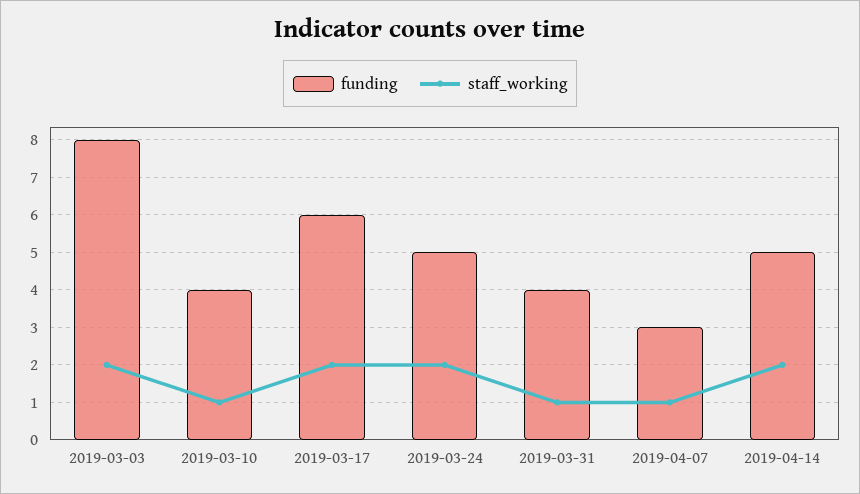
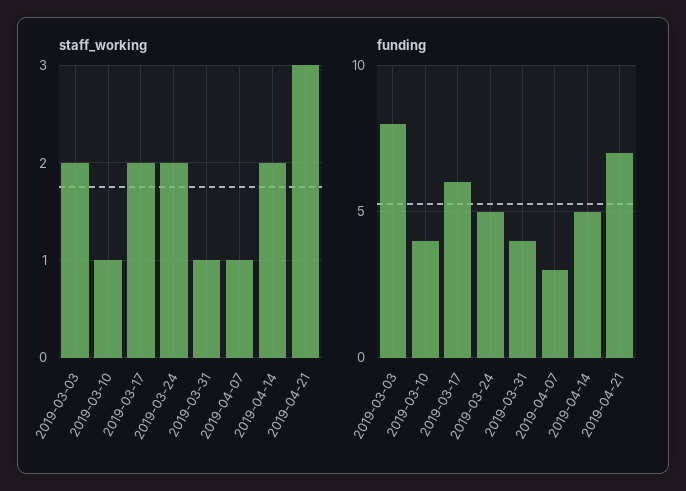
staff_working, 2019-04-21: none -> 3
funding, 2019-04-21: none -> 7

